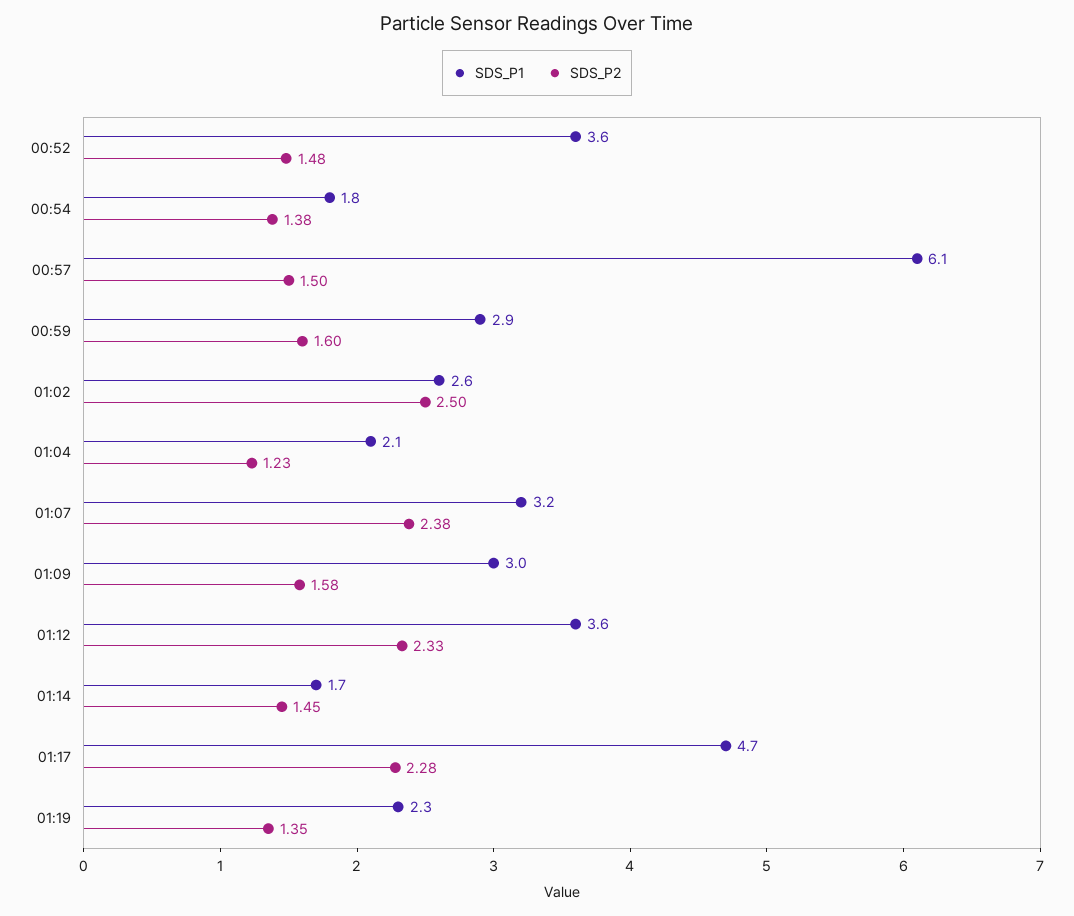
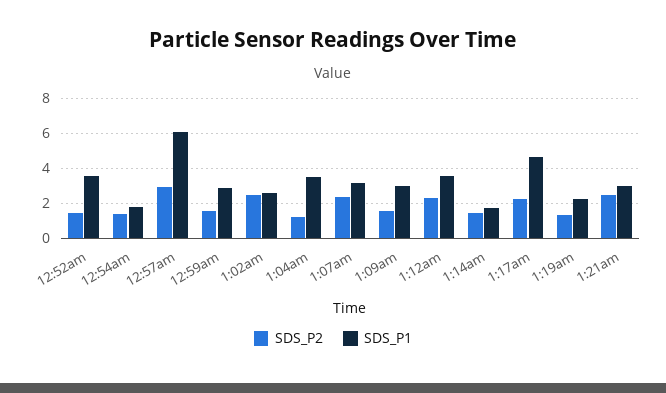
SDS_P2, 00:57: 1.5 -> 3
SDS_P1, 01:04: 2.1 -> 3.5
SDS_P2, 1:21am: none -> 2.5
SDS_P1, 1:21am: none -> 3

